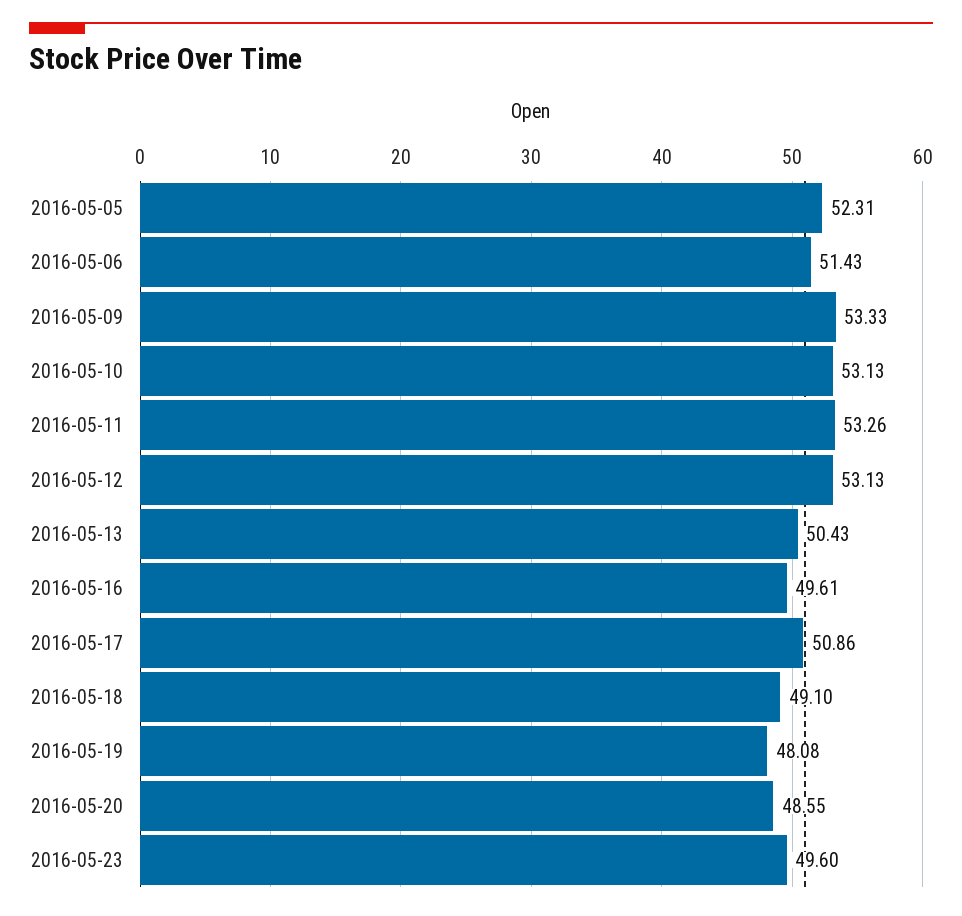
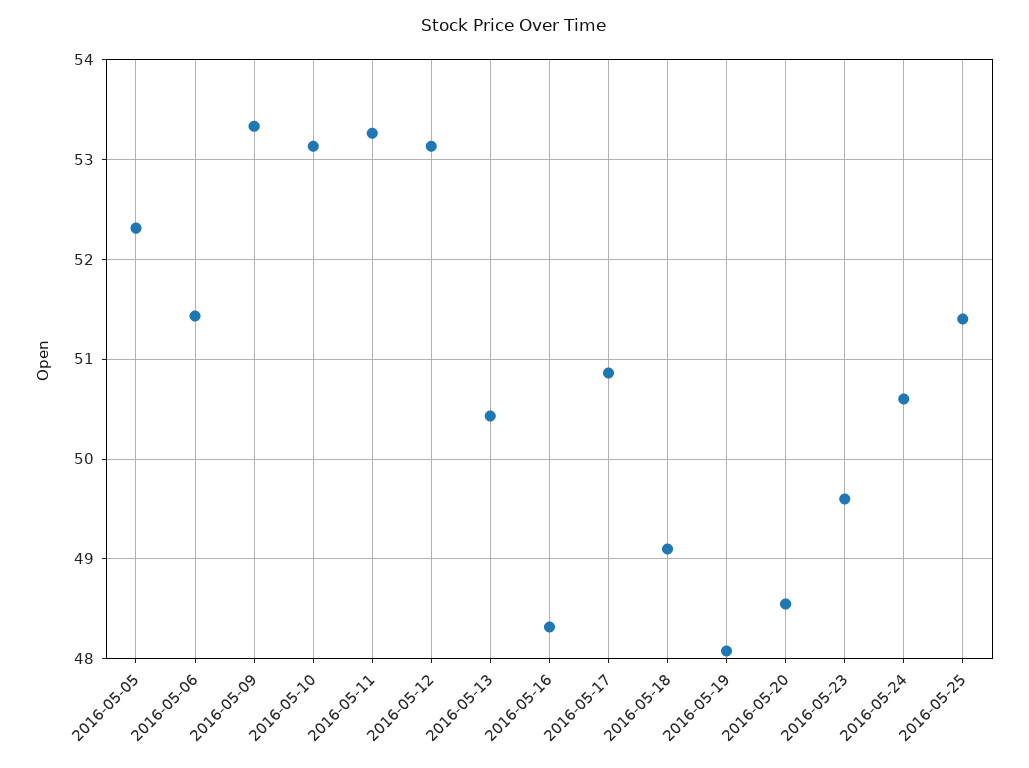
2016-05-16: 49.61 -> 48.3
2016-05-24: none -> 50.6
2016-05-25: none -> 51.4

